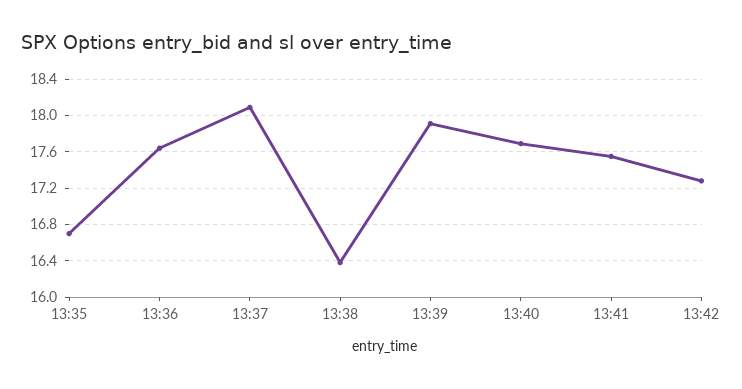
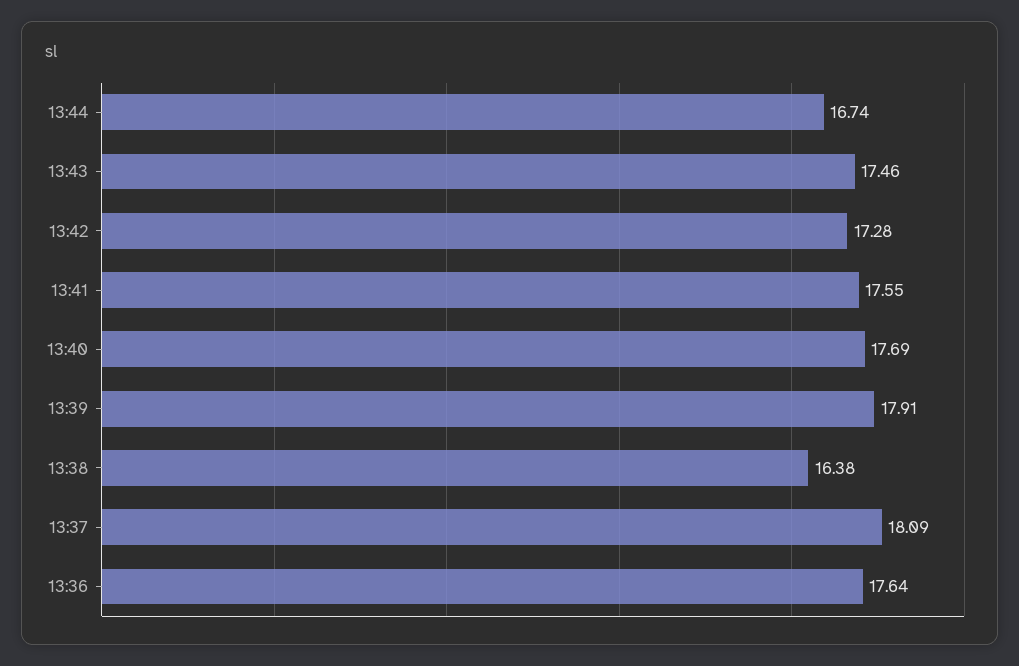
13:35: 16.7 -> none
13:44: none -> 16.74
13:43: none -> 17.46

